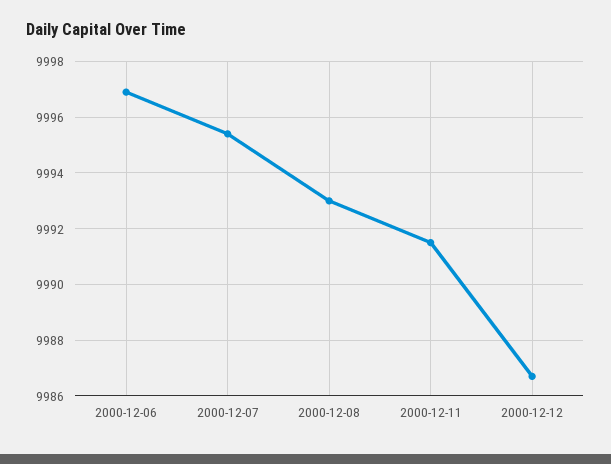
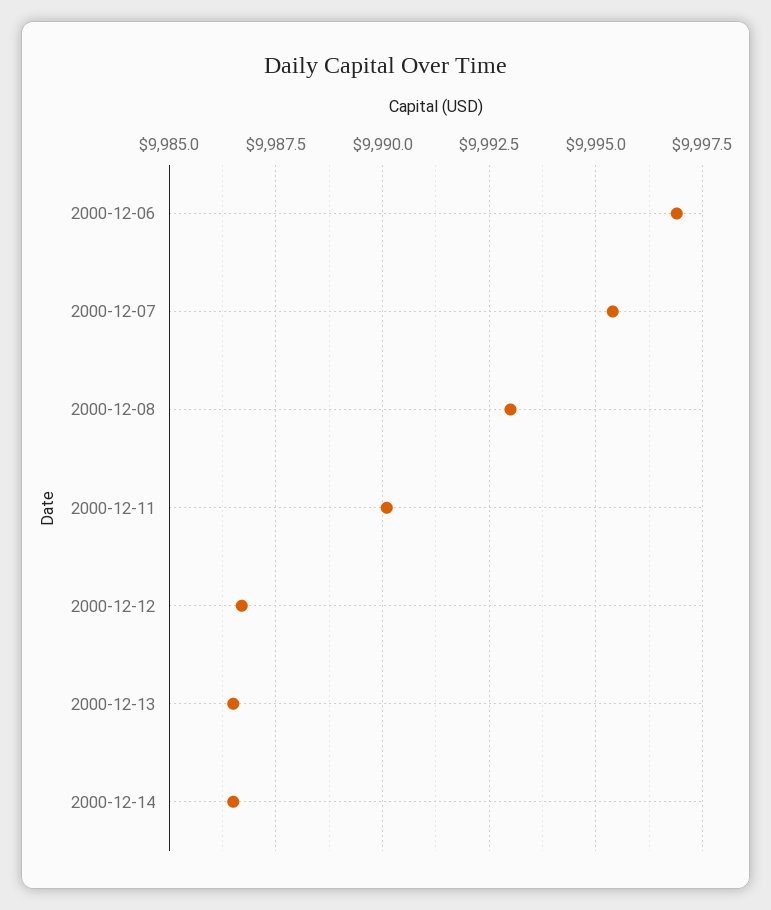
2000-12-11: 9991.5 -> 9990
2000-12-13: none -> 9986.5
2000-12-14: none -> 9986.5

